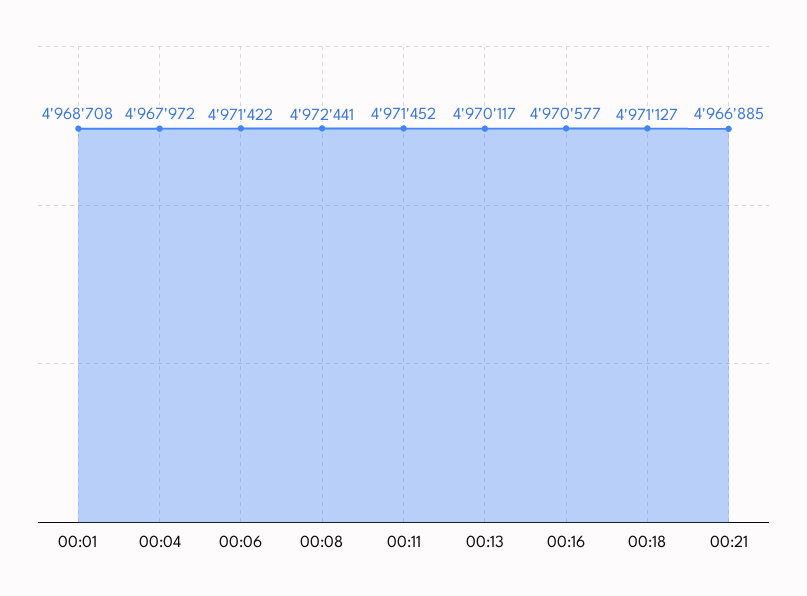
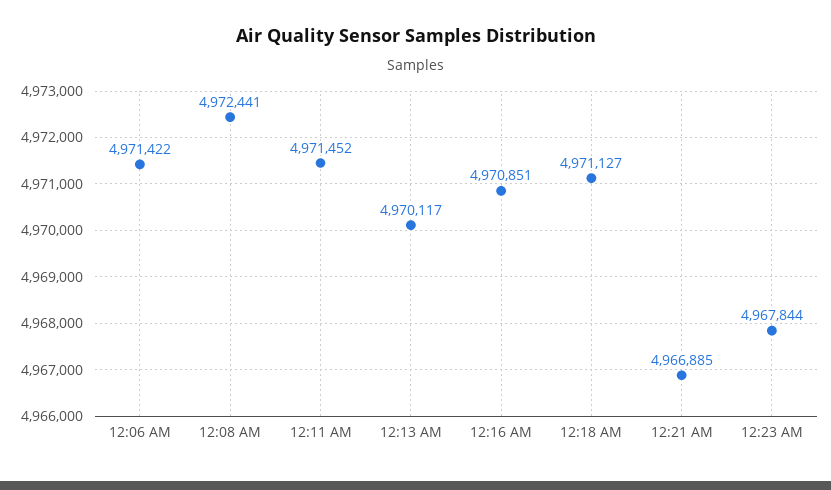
00:01: 4968708 -> none
00:04: 4967972 -> none
00:16: 4970577 -> 4970851
12:23 AM: none -> 4967844

